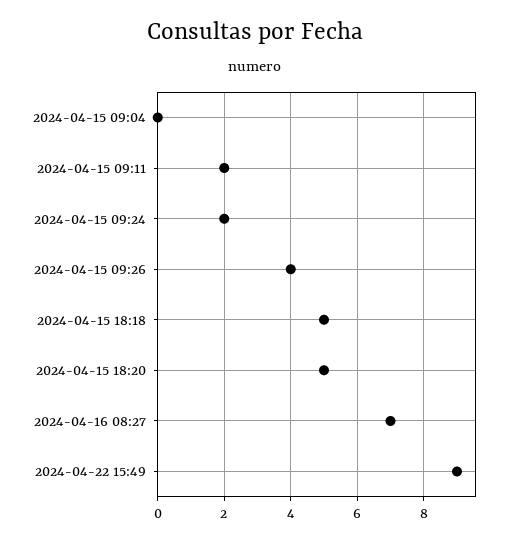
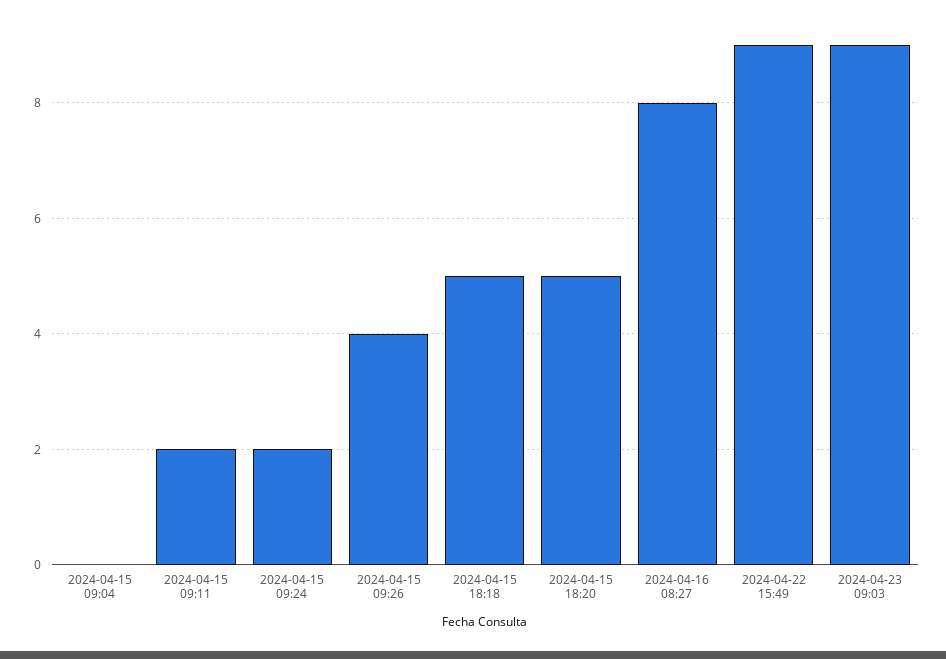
2024-04-16 08:27: 7 -> 8
2024-04-23 09:03: none -> 9

